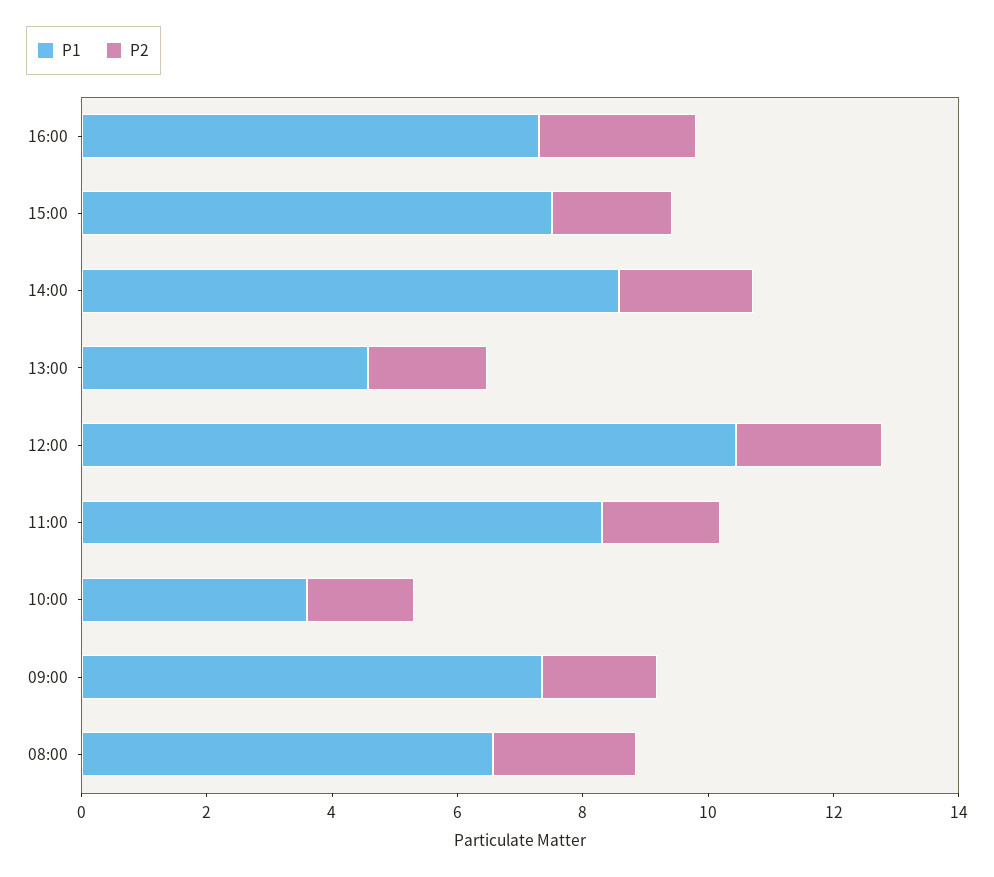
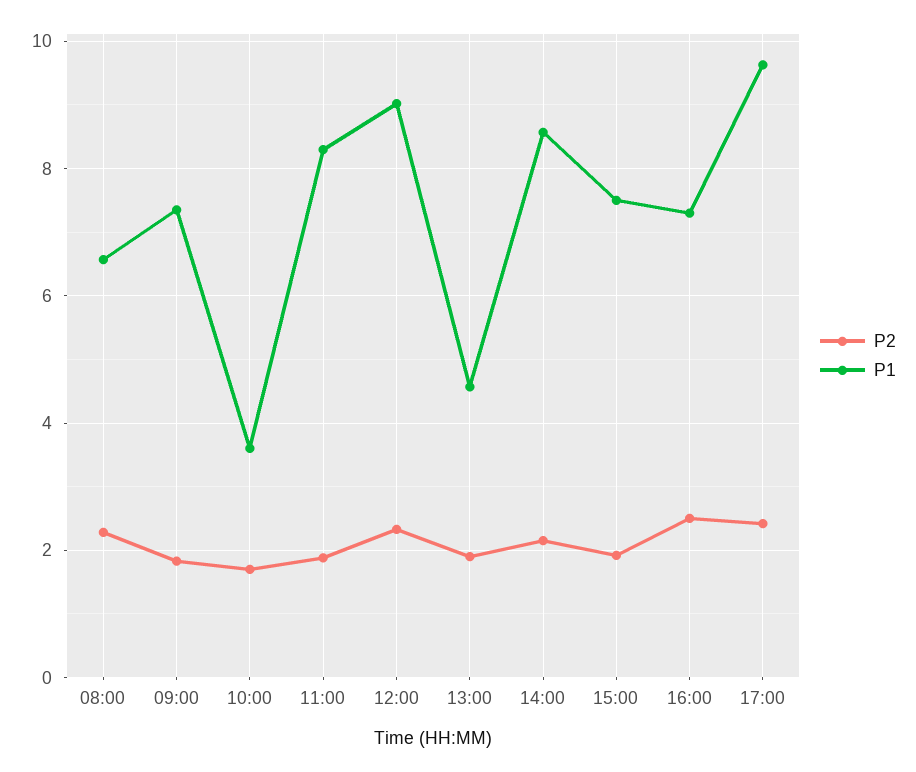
P1, 12:00: 10.5 -> 9
P2, 17:00: none -> 2.4
P1, 17:00: none -> 9.6

